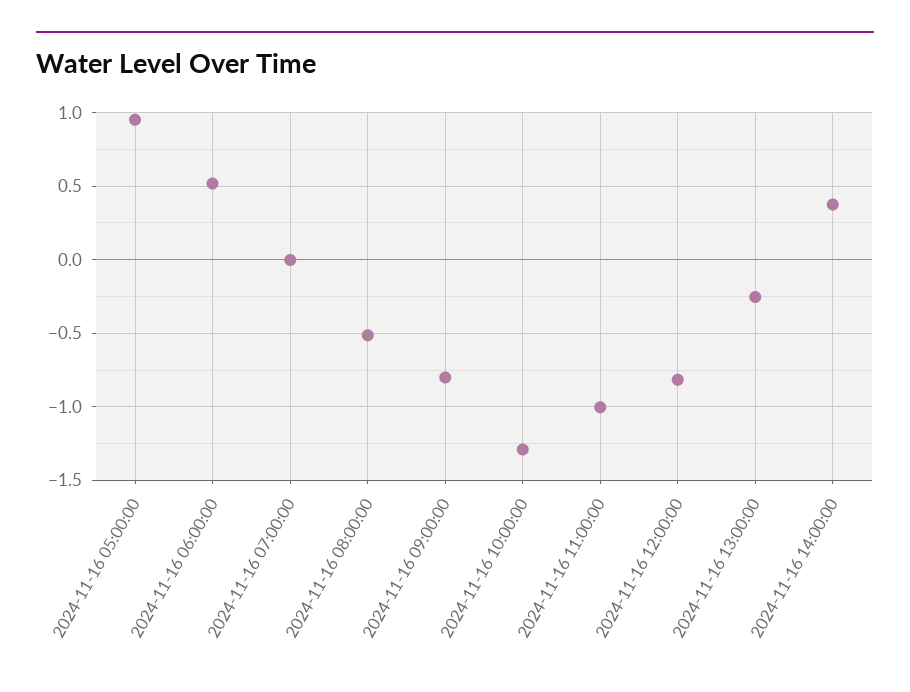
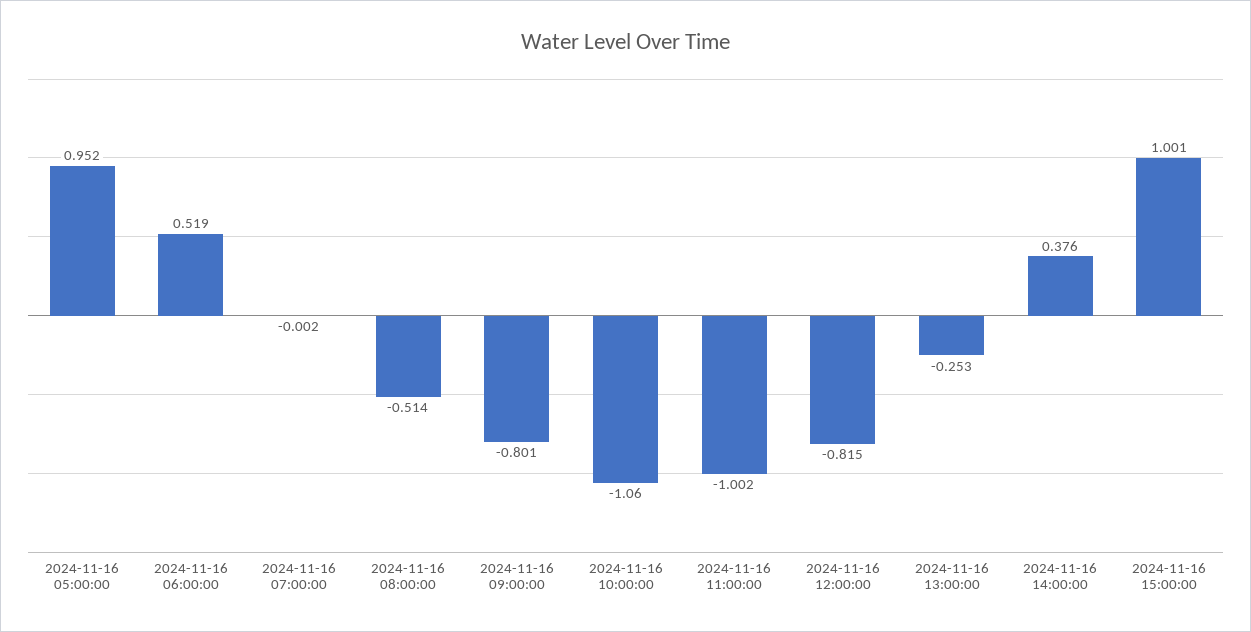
2024-11-16 10:00:00: -1.3 -> -1.06
2024-11-16 15:00:00: none -> 1.001

